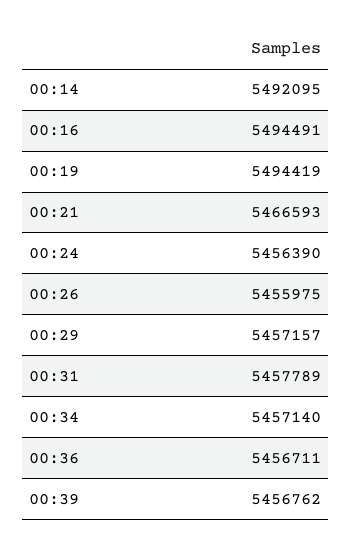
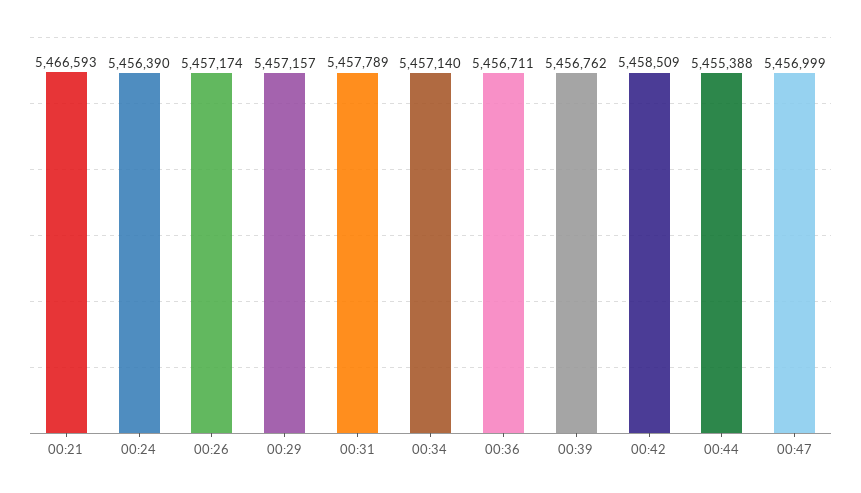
00:14: 5492095 -> none
00:16: 5494491 -> none
00:19: 5494419 -> none
00:26: 5455975 -> 5457174
00:42: none -> 5458509
00:44: none -> 5455388
00:47: none -> 5456999

